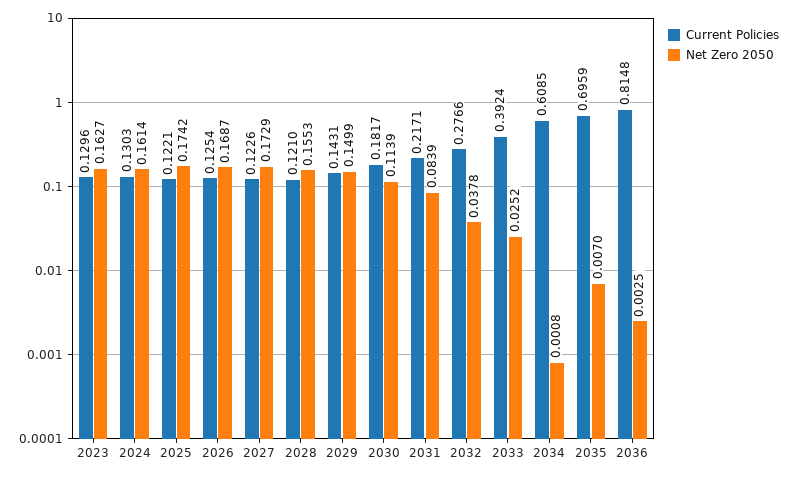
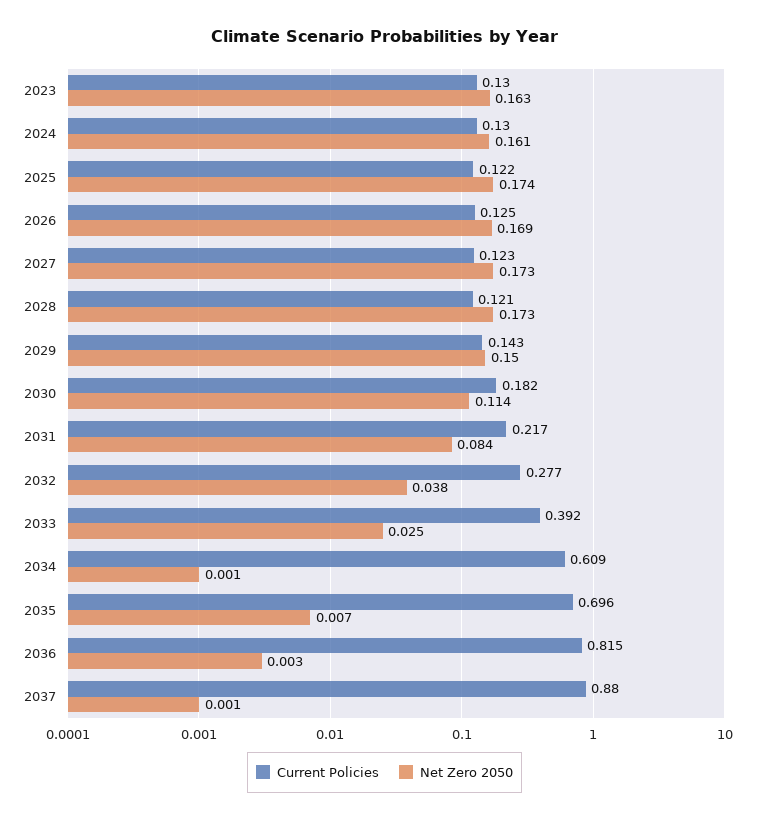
Net Zero 2050, 2028: 0.1553 -> 0.173
Current Policies, 2037: none -> 0.88
Net Zero 2050, 2037: none -> 0.001

